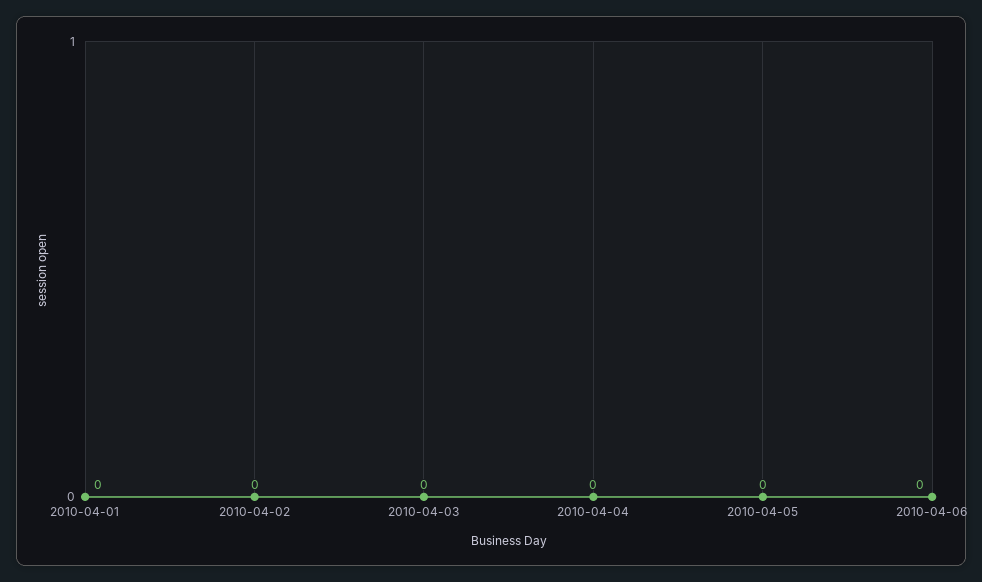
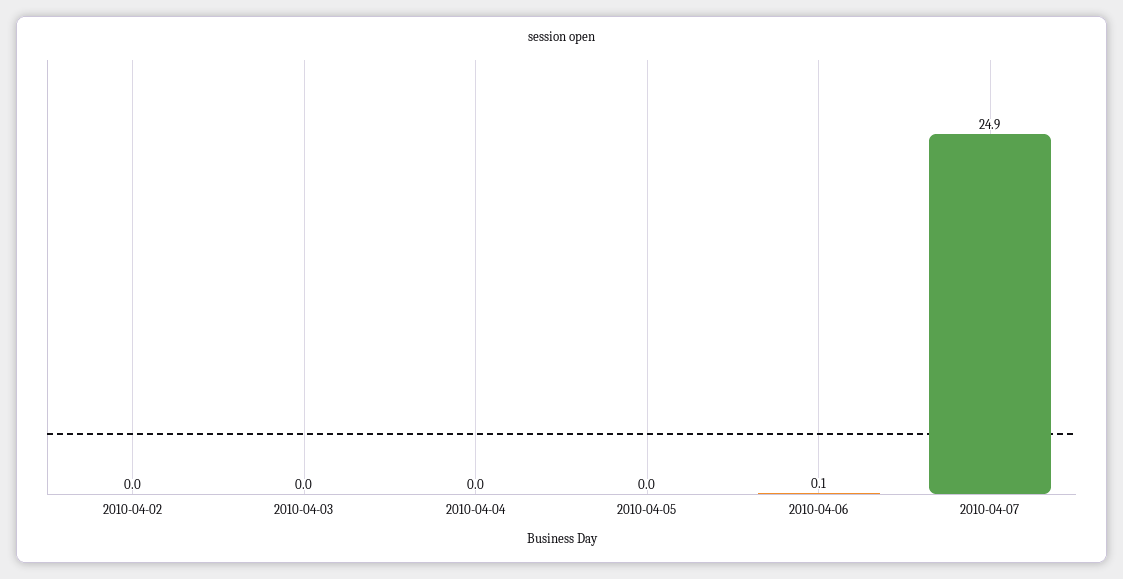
2010-04-01: 0 -> none
2010-04-06: 0 -> 0.1
2010-04-07: none -> 24.9

